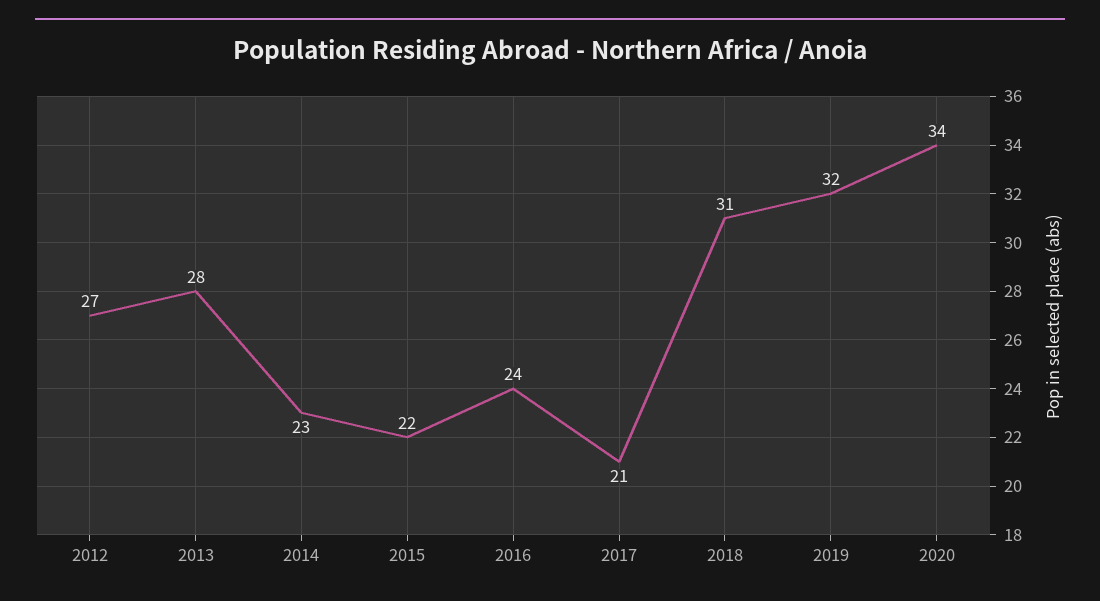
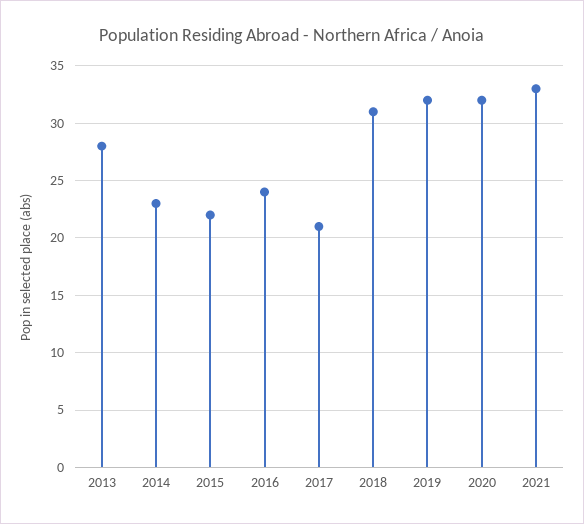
2012: 27 -> none
2020: 34 -> 32
2021: none -> 33

